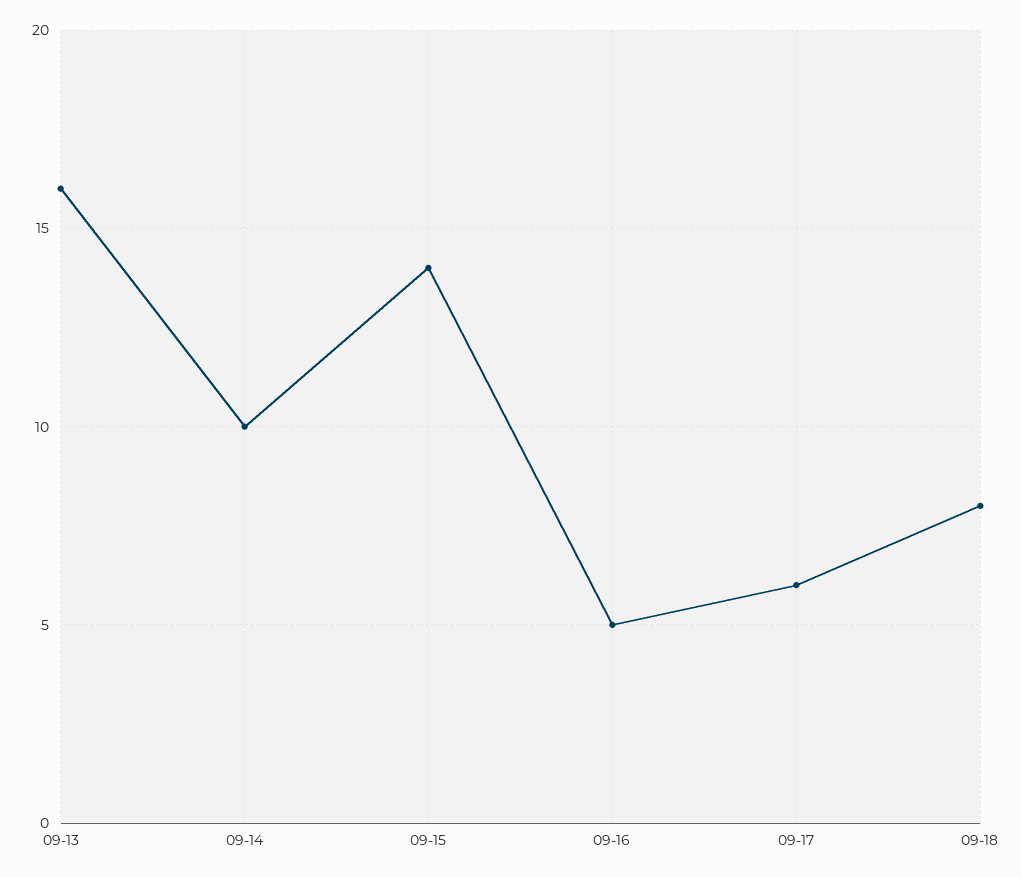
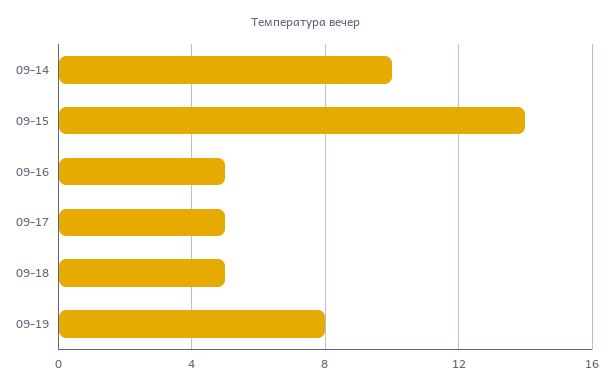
09-13: 16 -> none
09-17: 6 -> 5
09-18: 8 -> 5
09-19: none -> 8

